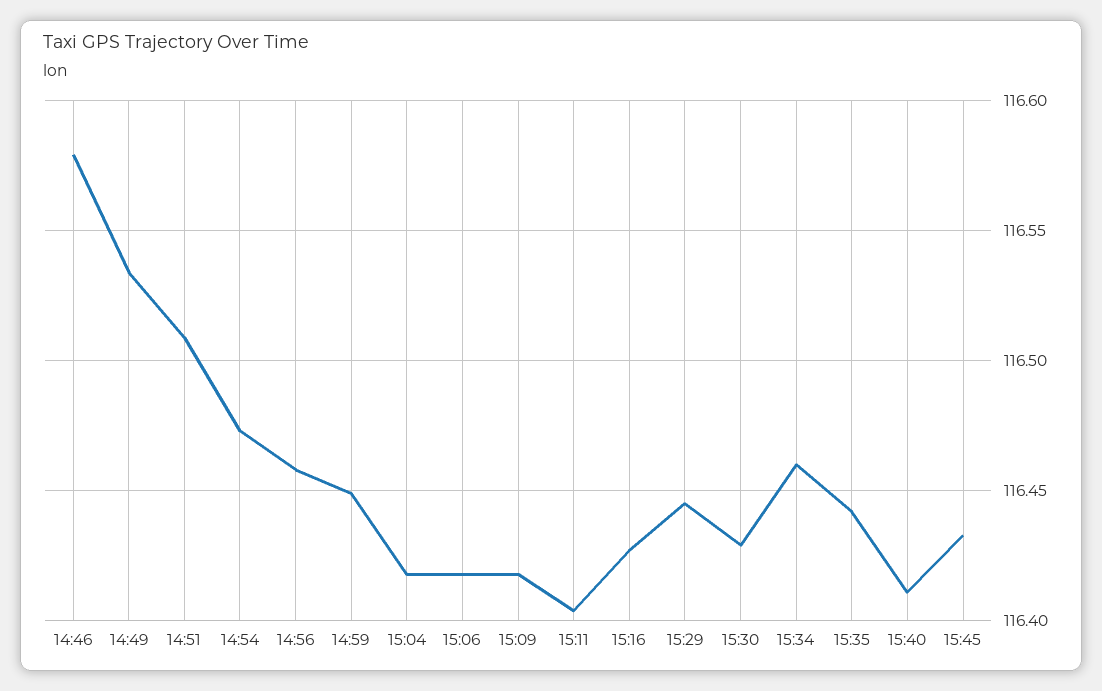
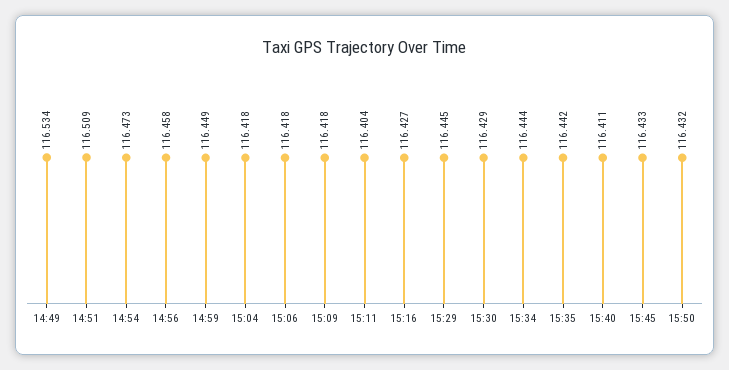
14:46: 116.58 -> none
15:34: 116.46 -> 116.444
15:50: none -> 116.432

